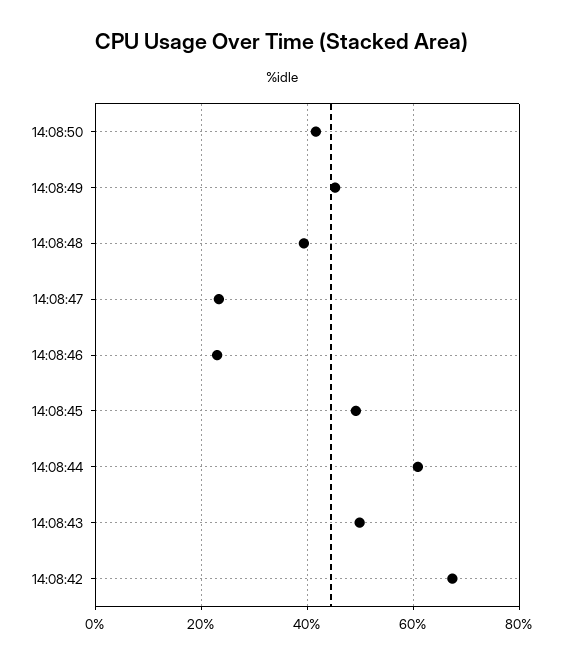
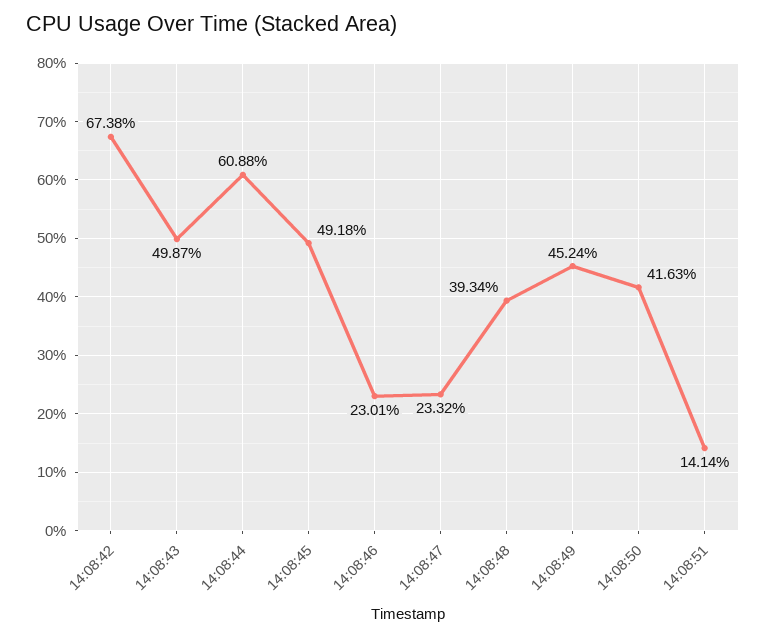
14:08:51: none -> 14.14

